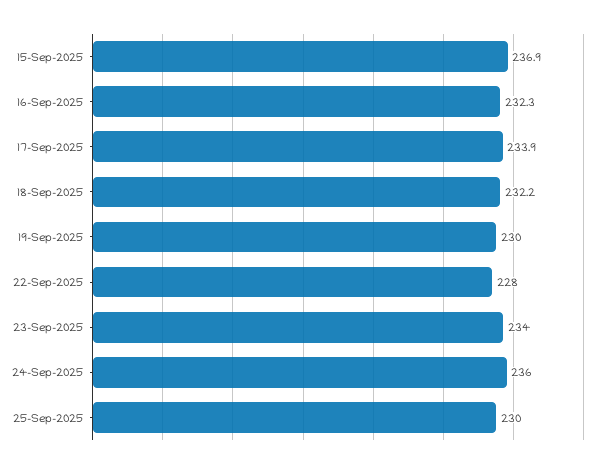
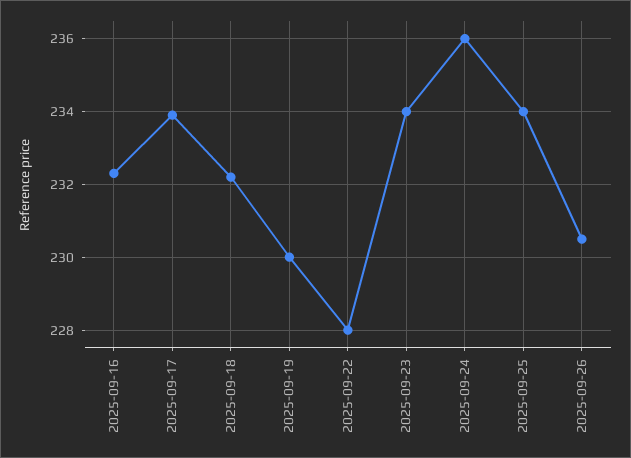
15-Sep-2025: 236.9 -> none
25-Sep-2025: 230 -> 234
2025-09-26: none -> 230.5

